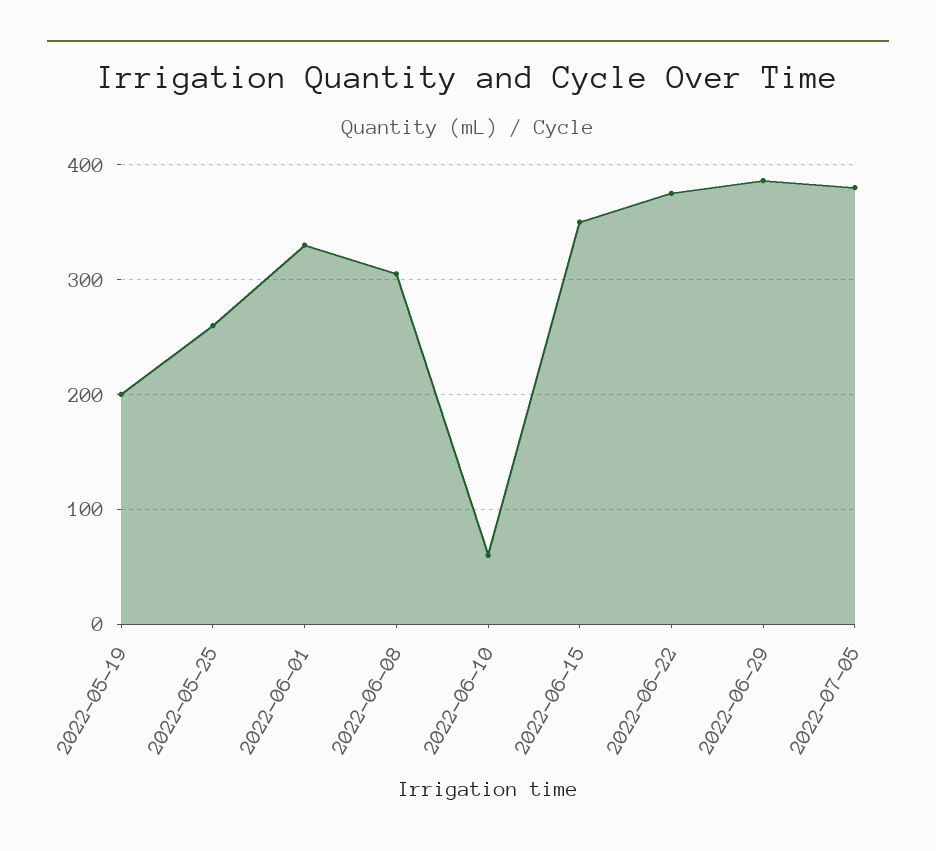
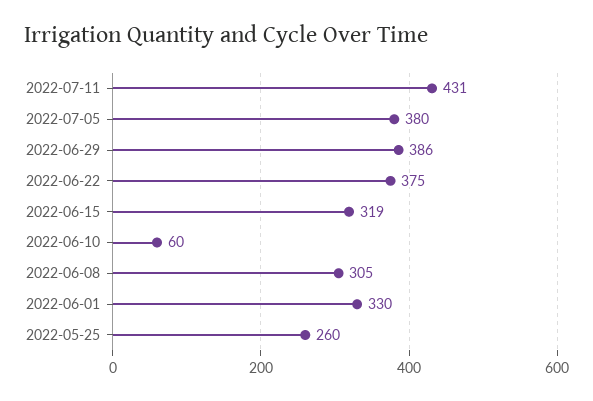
2022-05-19: 200 -> none
2022-06-15: 350 -> 319
2022-07-11: none -> 431

